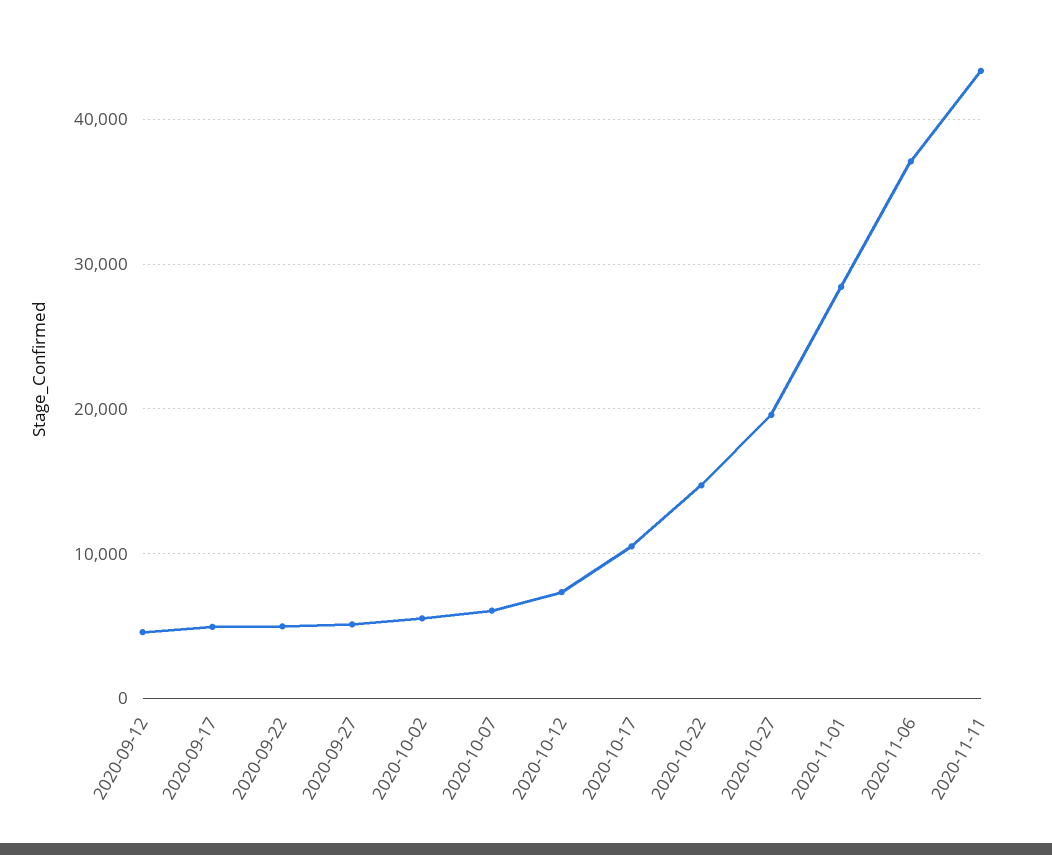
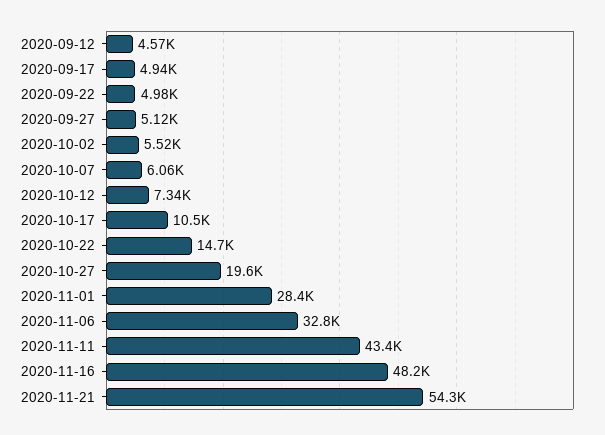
2020-11-06: 37000 -> 32800
2020-11-16: none -> 48200
2020-11-21: none -> 54300

